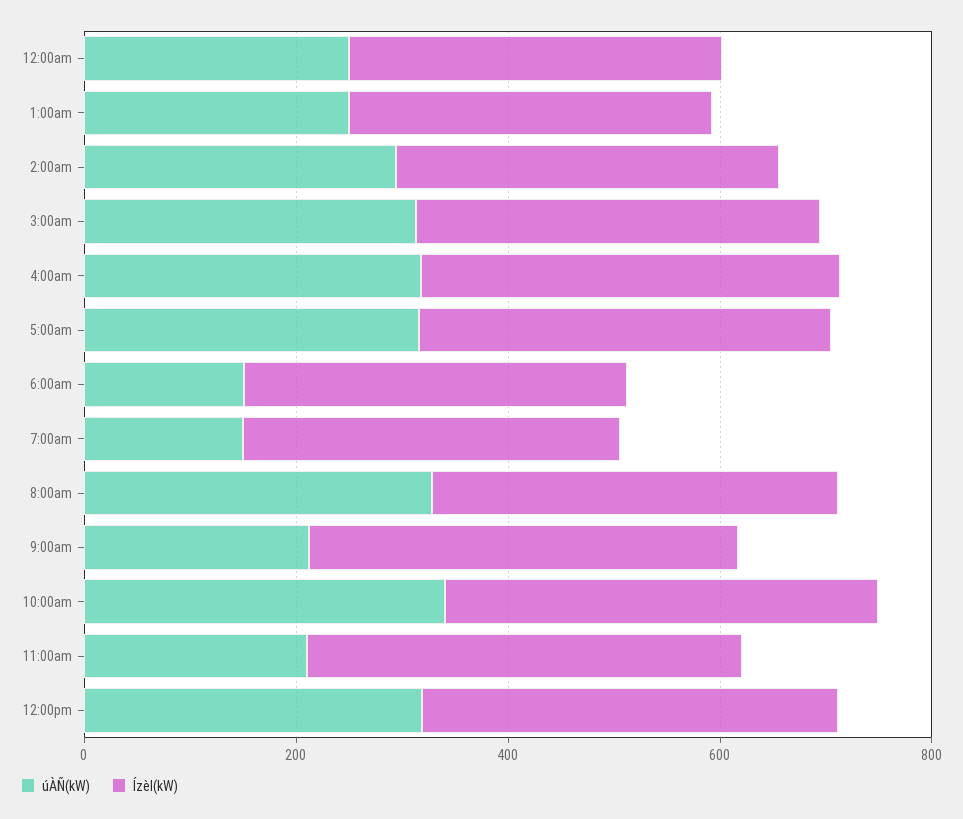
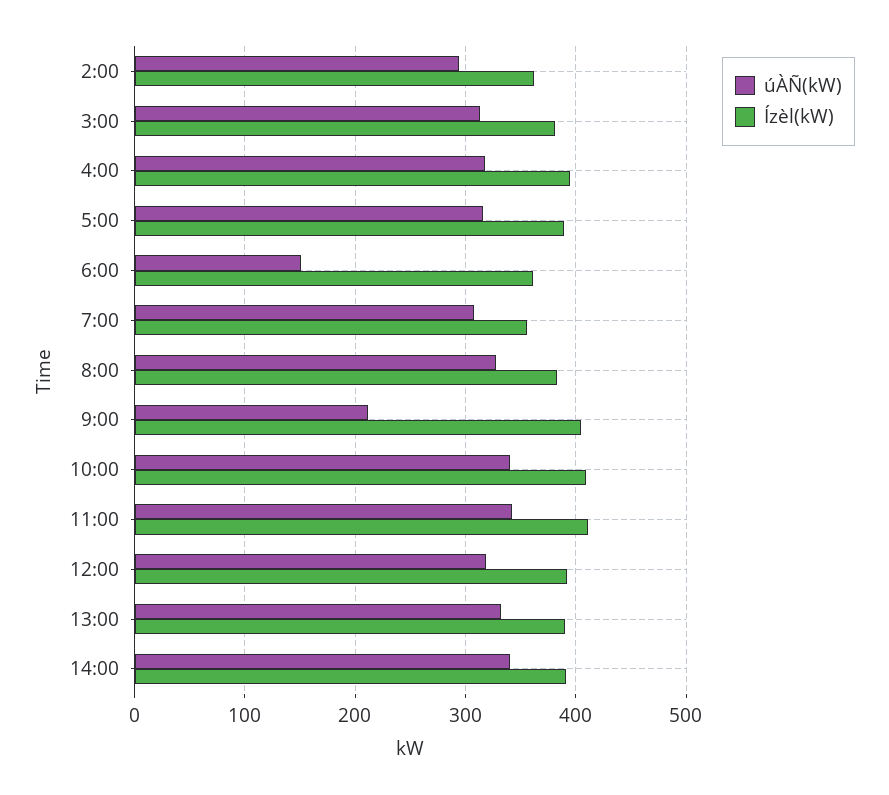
úÀÑ(kW), 12:00am: 250 -> none
Ízèl(kW), 12:00am: 350 -> none
úÀÑ(kW), 1:00am: 250 -> none
Ízèl(kW), 1:00am: 350 -> none
úÀÑ(kW), 7:00am: 150 -> 310
úÀÑ(kW), 11:00am: 200 -> 340
úÀÑ(kW), 13:00: none -> 330
Ízèl(kW), 13:00: none -> 390
úÀÑ(kW), 14:00: none -> 340
Ízèl(kW), 14:00: none -> 390

